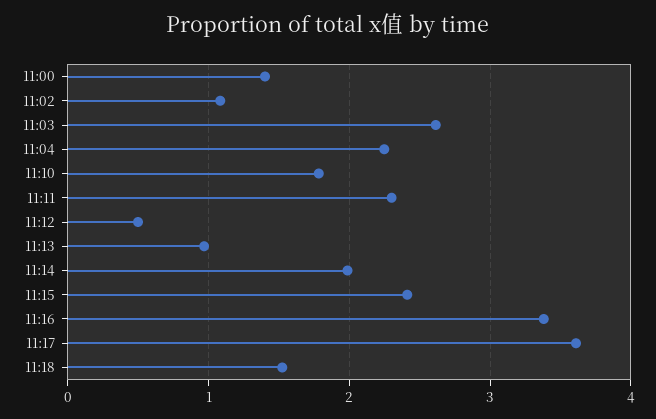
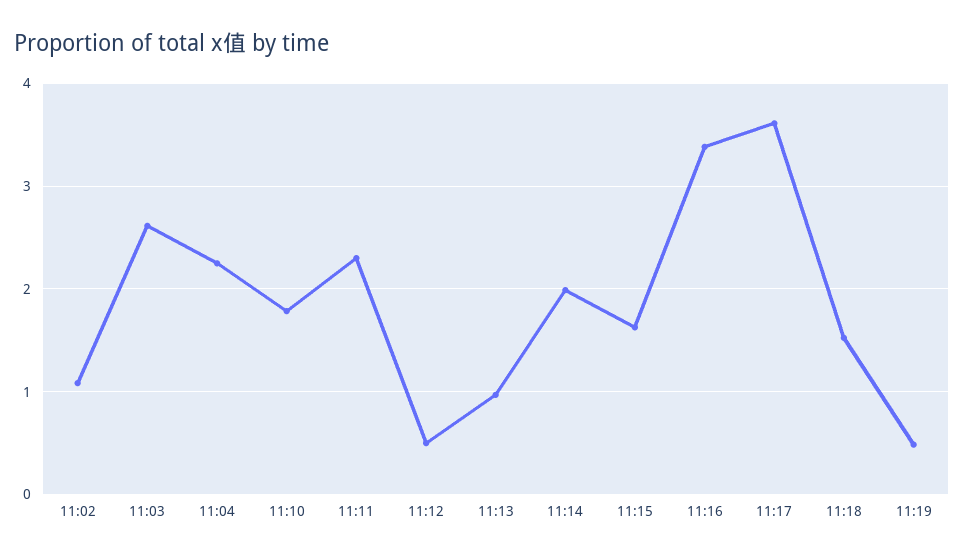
11:00: 1.4 -> none
11:15: 2.4 -> 1.6
11:19: none -> 0.5

